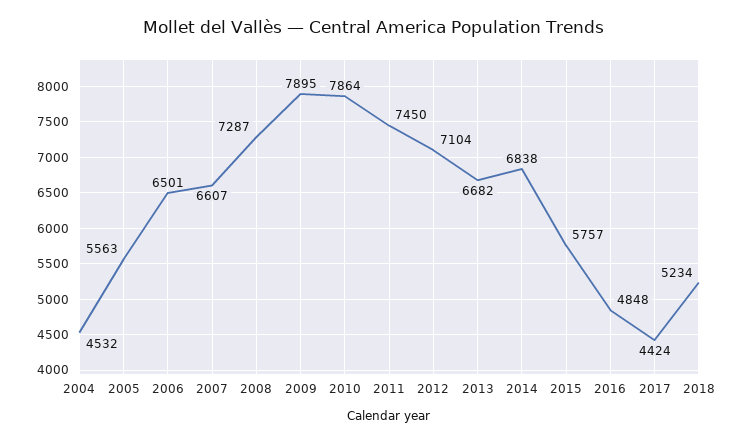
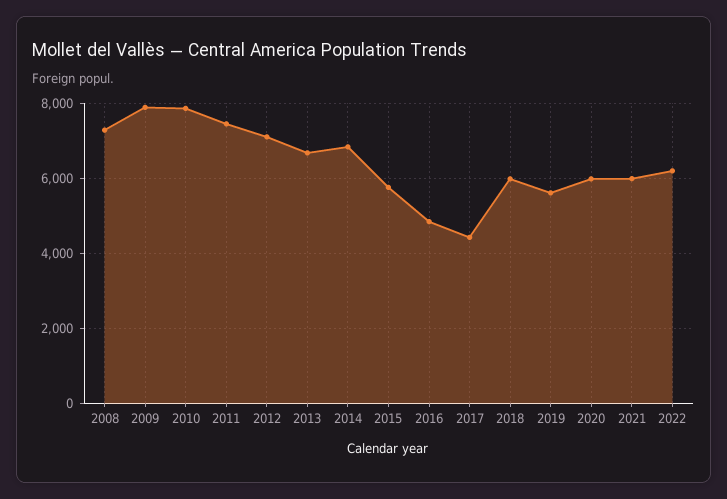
2004: 4532 -> none
2005: 5563 -> none
2006: 6501 -> none
2007: 6607 -> none
2018: 5234 -> 6000
2019: none -> 5600
2020: none -> 6000
2021: none -> 6000
2022: none -> 6200

